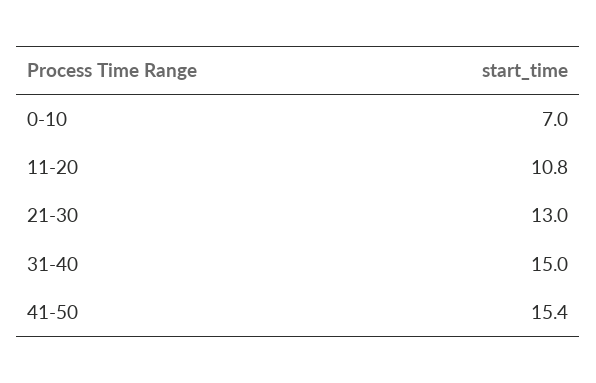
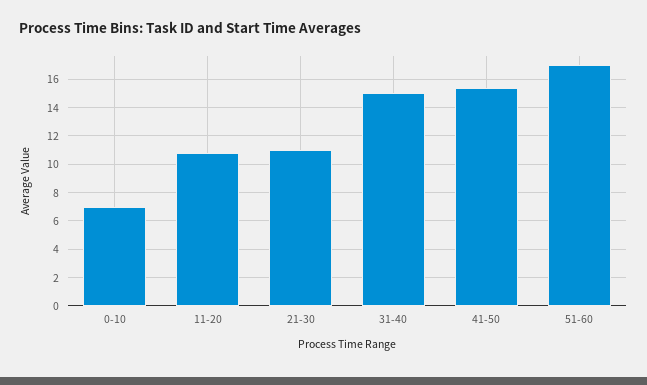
21-30: 13 -> 11
51-60: none -> 17

